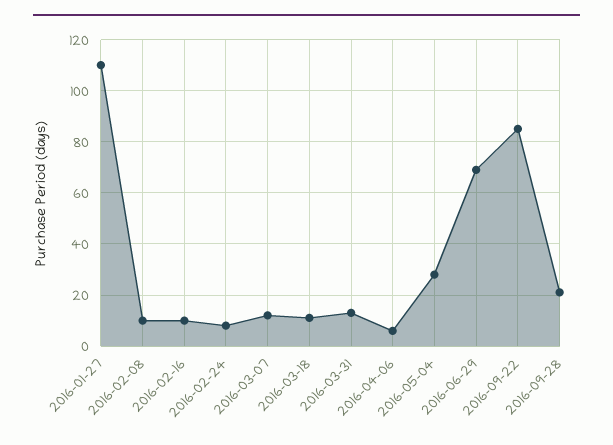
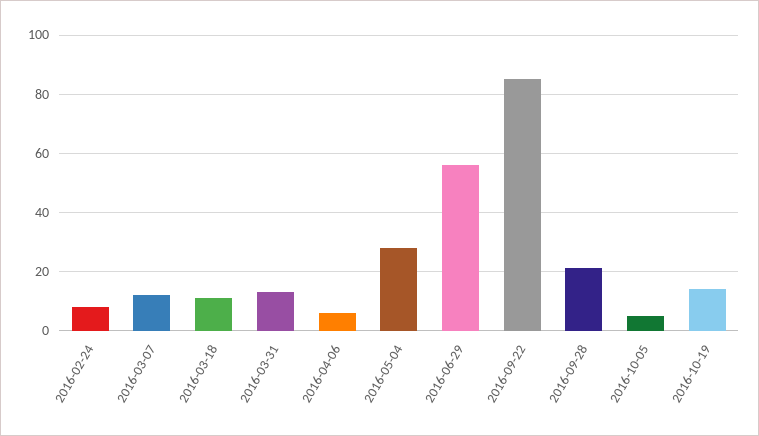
2016-01-27: 110 -> none
2016-02-08: 10 -> none
2016-02-16: 10 -> none
2016-06-29: 70 -> 55
2016-10-05: none -> 5
2016-10-19: none -> 15

